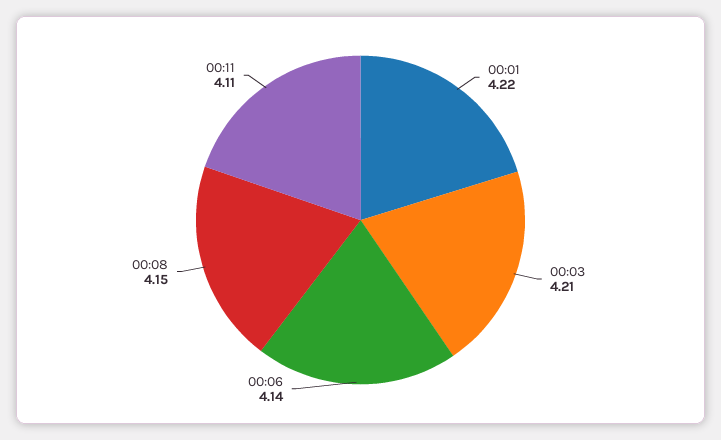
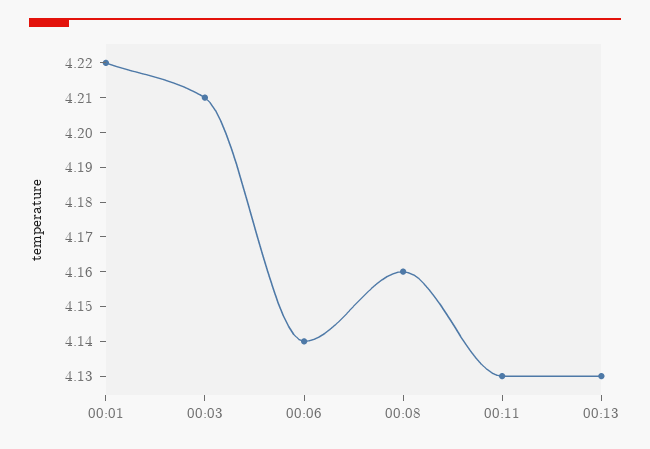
00:08: 4.15 -> 4.16
00:11: 4.11 -> 4.13
00:13: none -> 4.13

